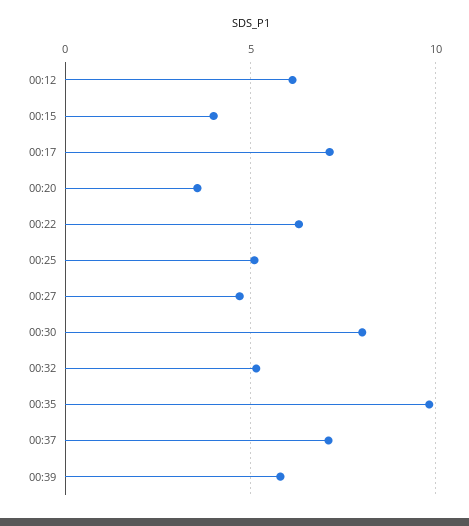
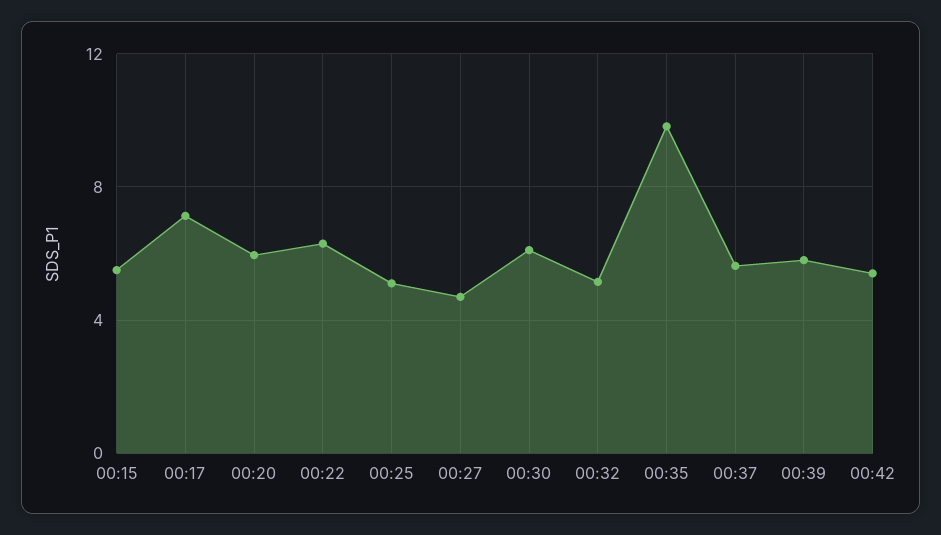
00:12: 6 -> none
00:15: 4 -> 5.5
00:20: 3.5 -> 6
00:30: 8 -> 6
00:37: 7 -> 5.5
00:42: none -> 5.5

